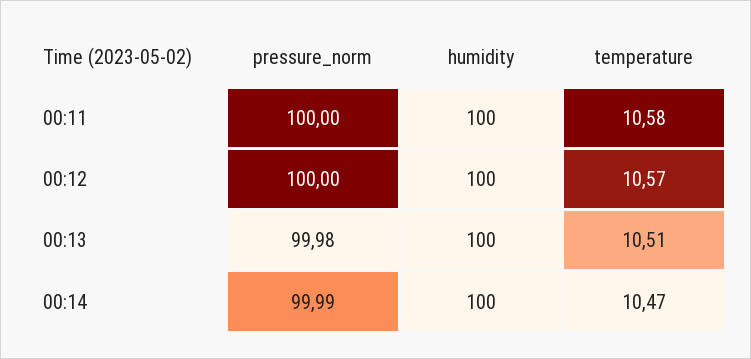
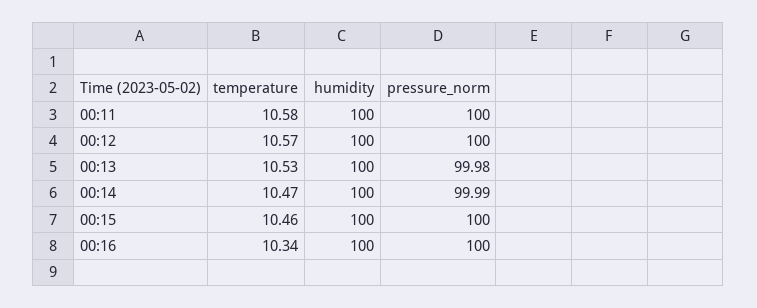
temperature, 00:13: 10.51 -> 10.53
temperature, 00:15: none -> 10.46
humidity, 00:15: none -> 100
pressure_norm, 00:15: none -> 100
temperature, 00:16: none -> 10.34
humidity, 00:16: none -> 100
pressure_norm, 00:16: none -> 100

